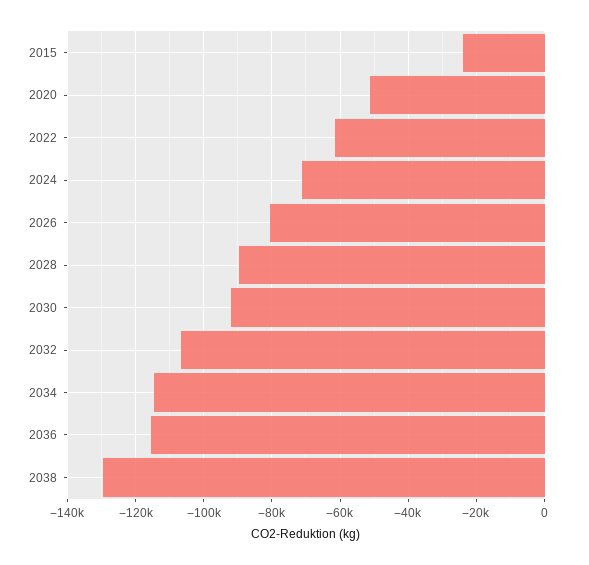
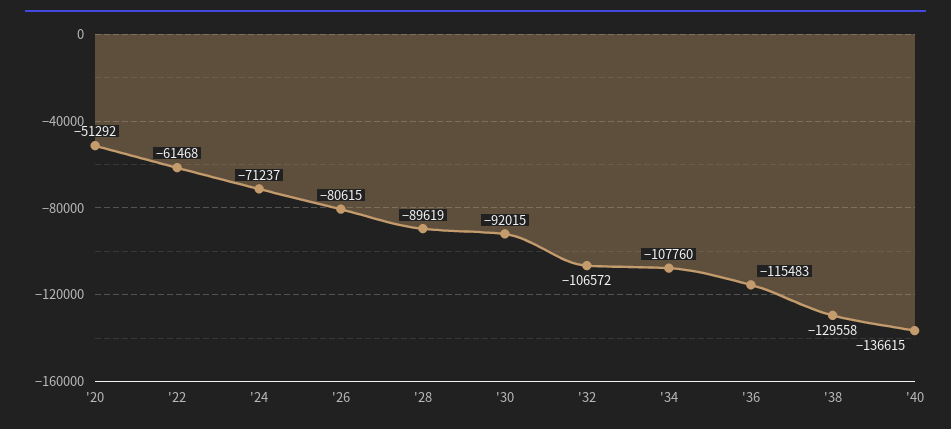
2015: -24000 -> none
2034: -114000 -> -107760
'40: none -> -136615

